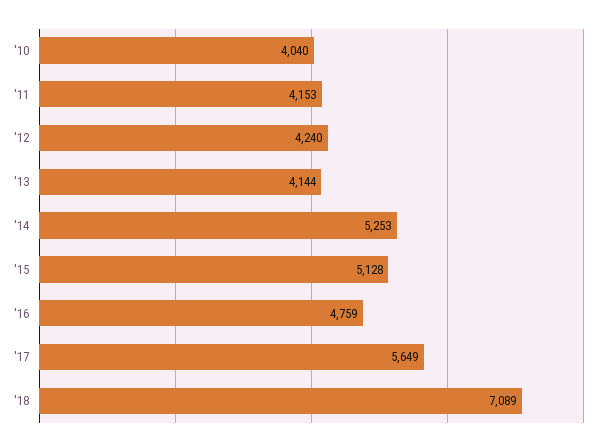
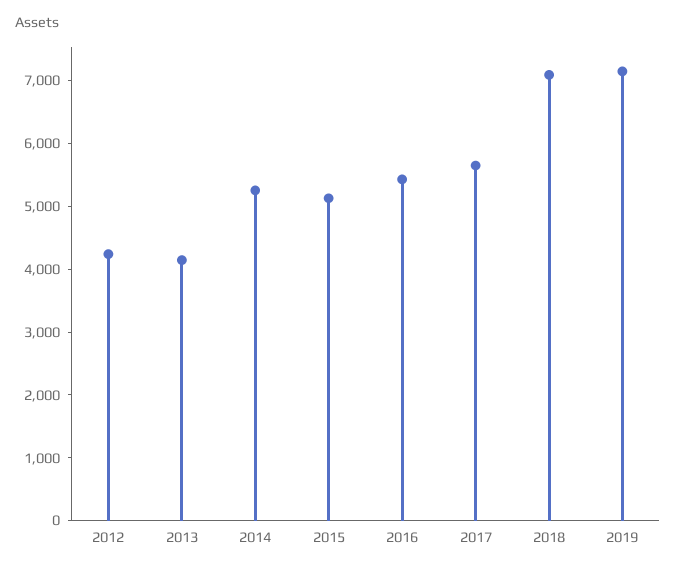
'10: 4040 -> none
'11: 4153 -> none
'16: 4759 -> 5400
2019: none -> 7200

